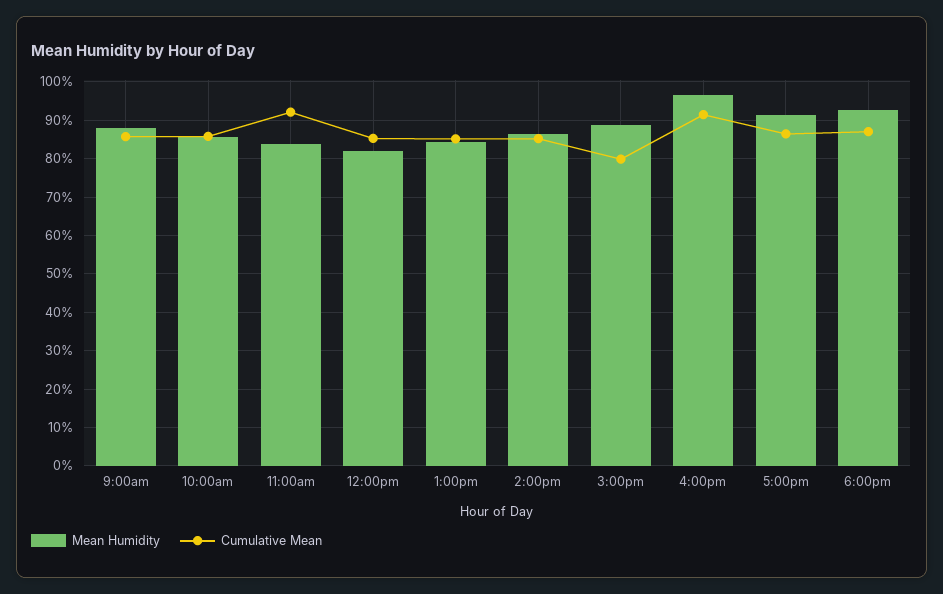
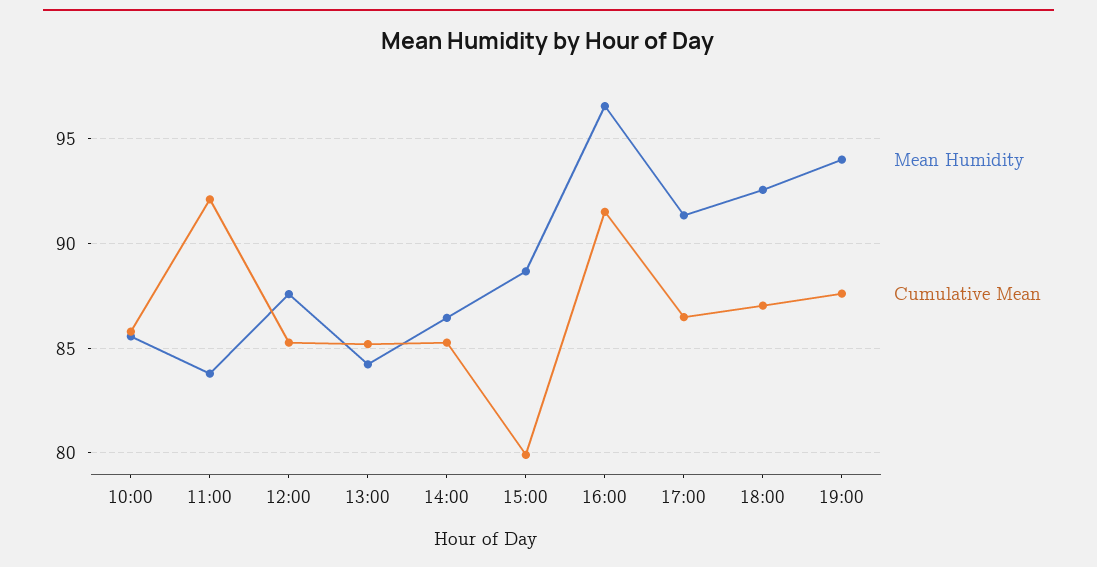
Mean Humidity, 9:00am: 88 -> none
Cumulative Mean, 9:00am: 86 -> none
Mean Humidity, 12:00pm: 82 -> 87.5
Mean Humidity, 19:00: none -> 94
Cumulative Mean, 19:00: none -> 87.5

